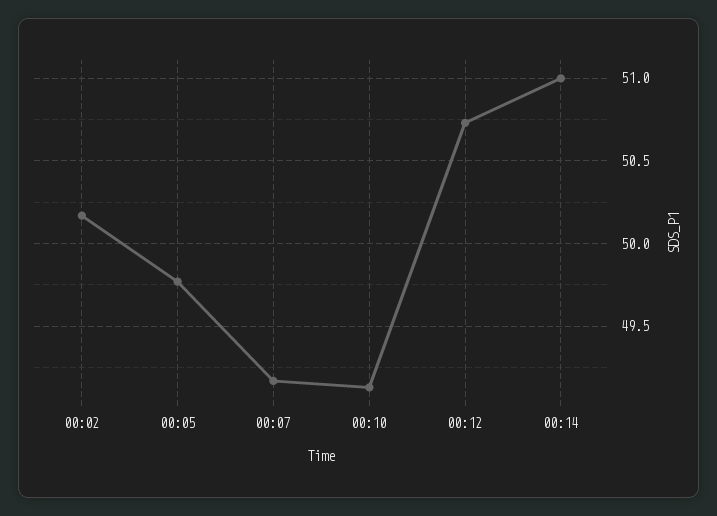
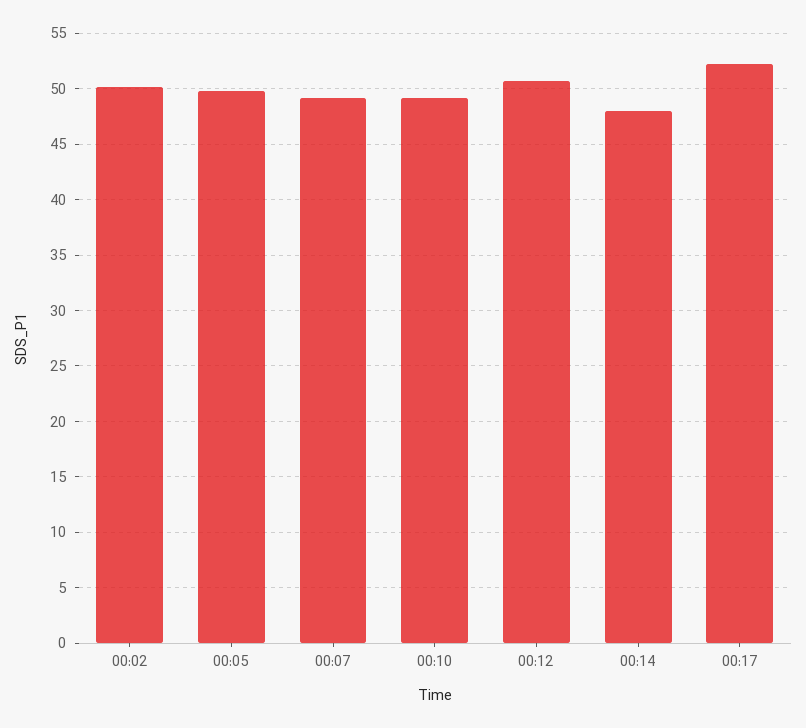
00:14: 51 -> 48
00:17: none -> 52

